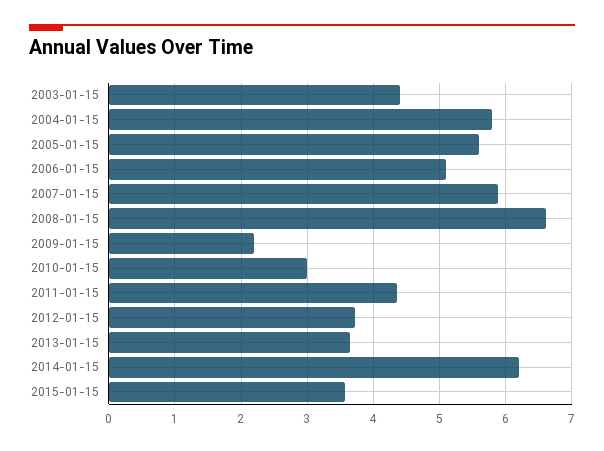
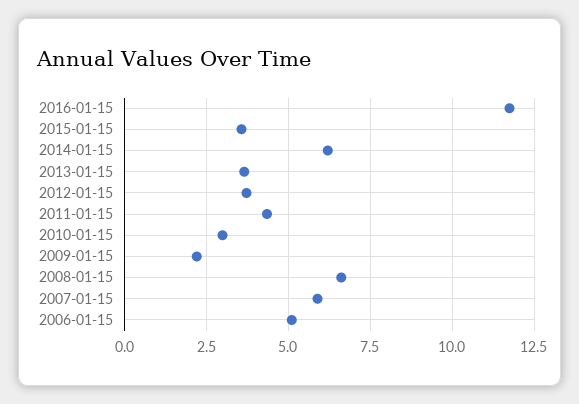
2003-01-15: 4.4 -> none
2004-01-15: 5.8 -> none
2005-01-15: 5.6 -> none
2016-01-15: none -> 11.75

